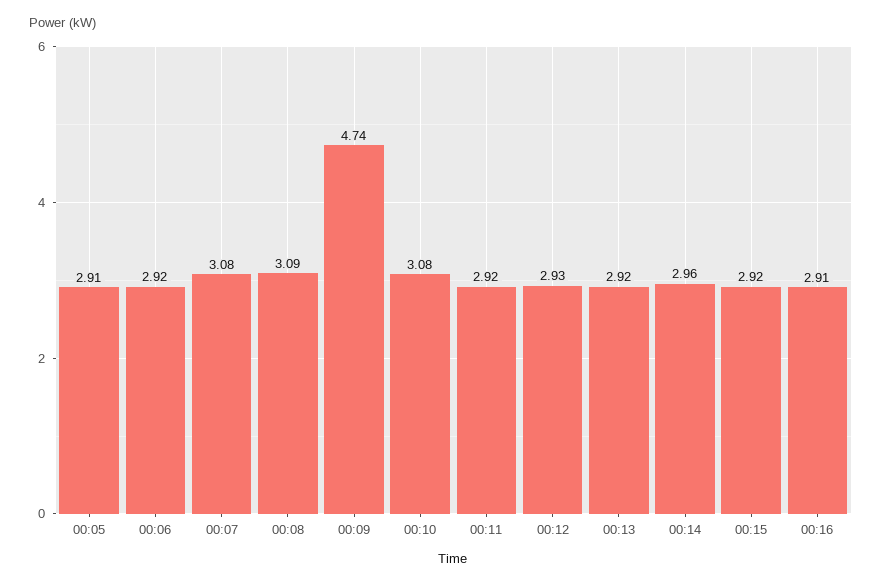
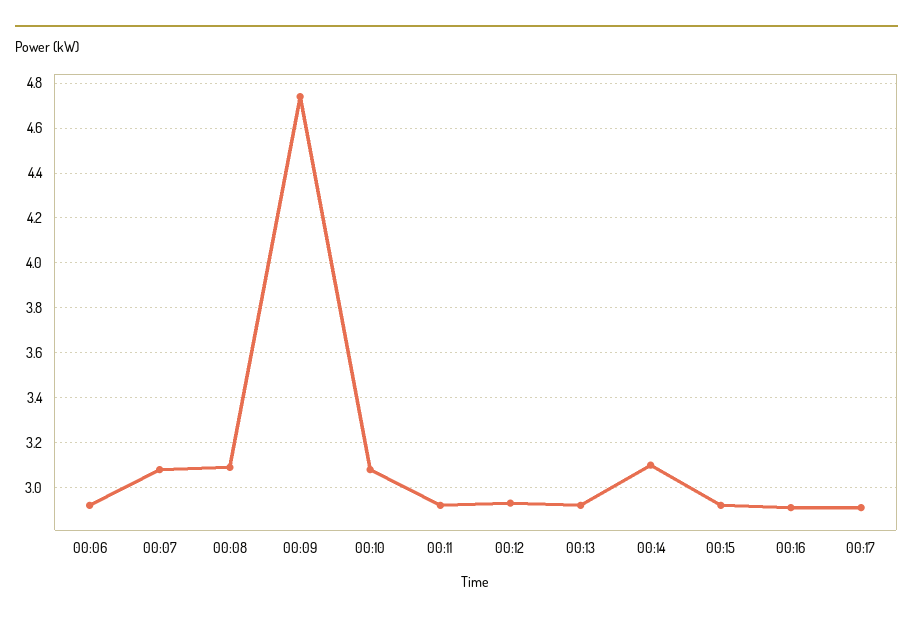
00:05: 2.91 -> none
00:14: 2.96 -> 3.1
00:17: none -> 2.9

